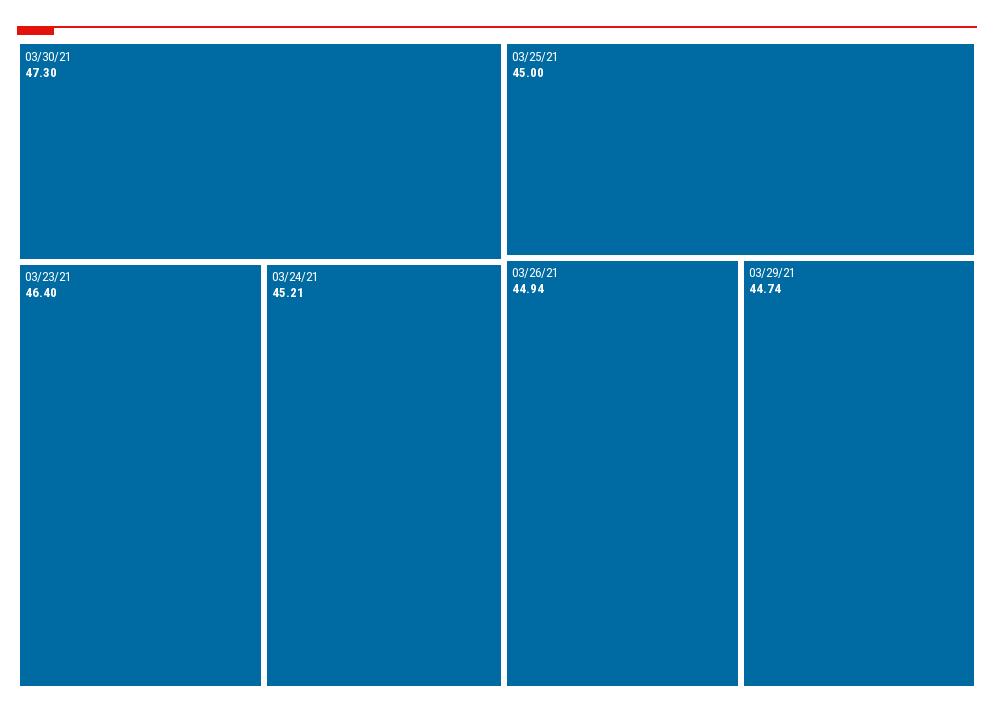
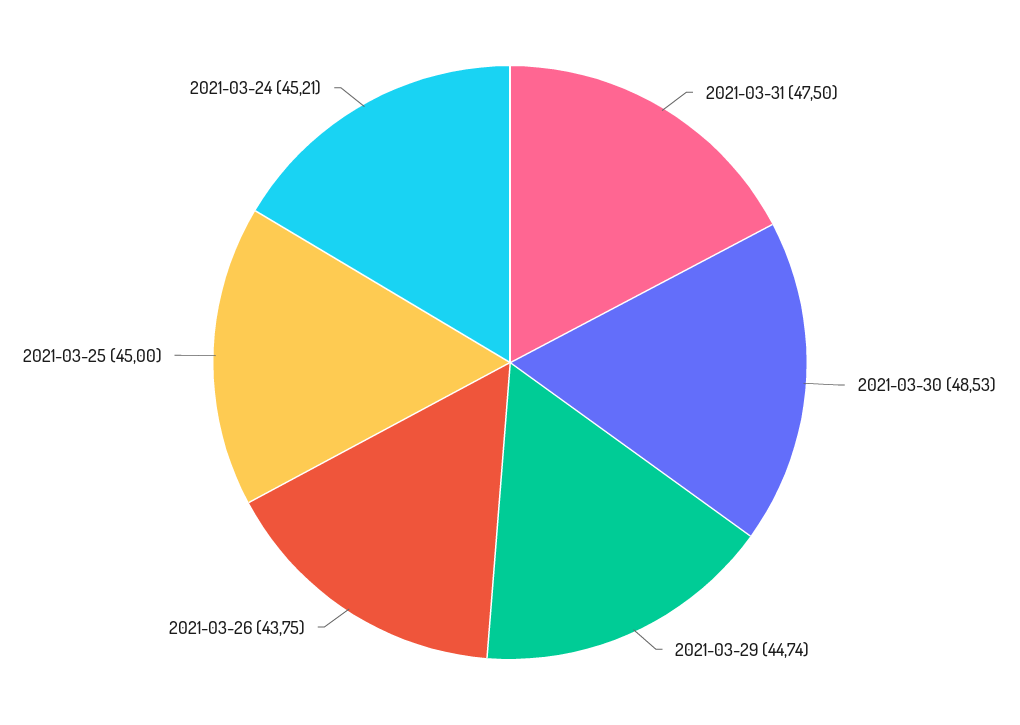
03/30/21: 47.3 -> 48.53
03/23/21: 46.4 -> none
03/26/21: 44.94 -> 43.75
2021-03-31: none -> 47.5

